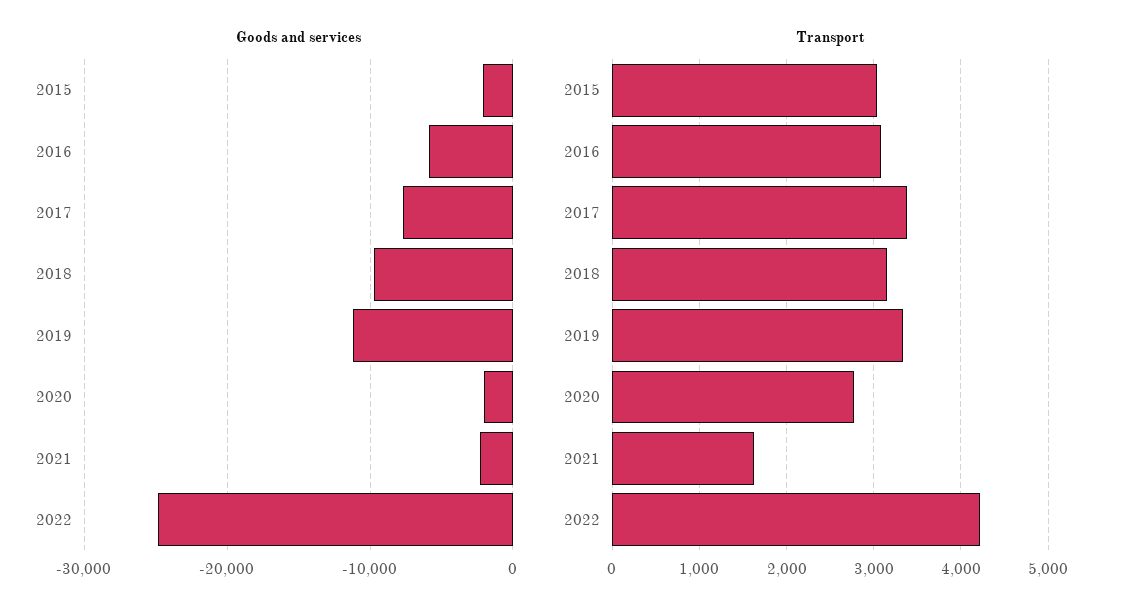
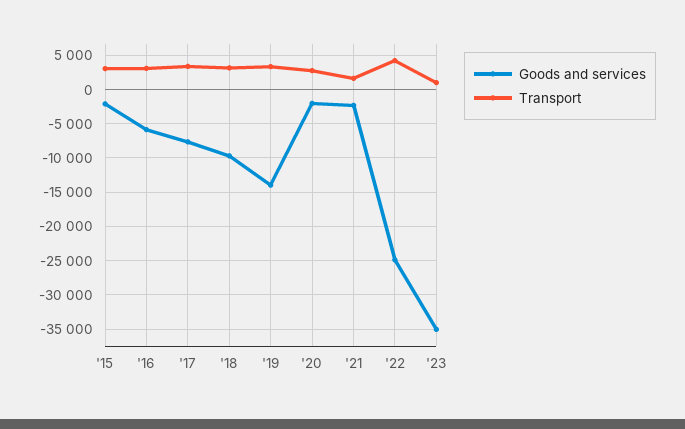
Goods and services, 2019: -11000 -> -14000
Goods and services, '23: none -> -35000
Transport, '23: none -> 1000

